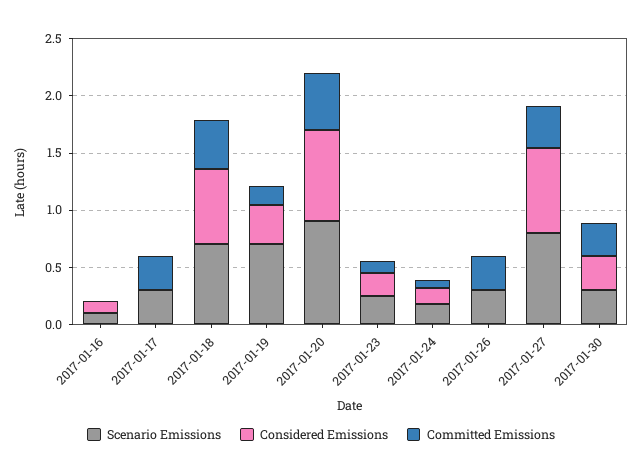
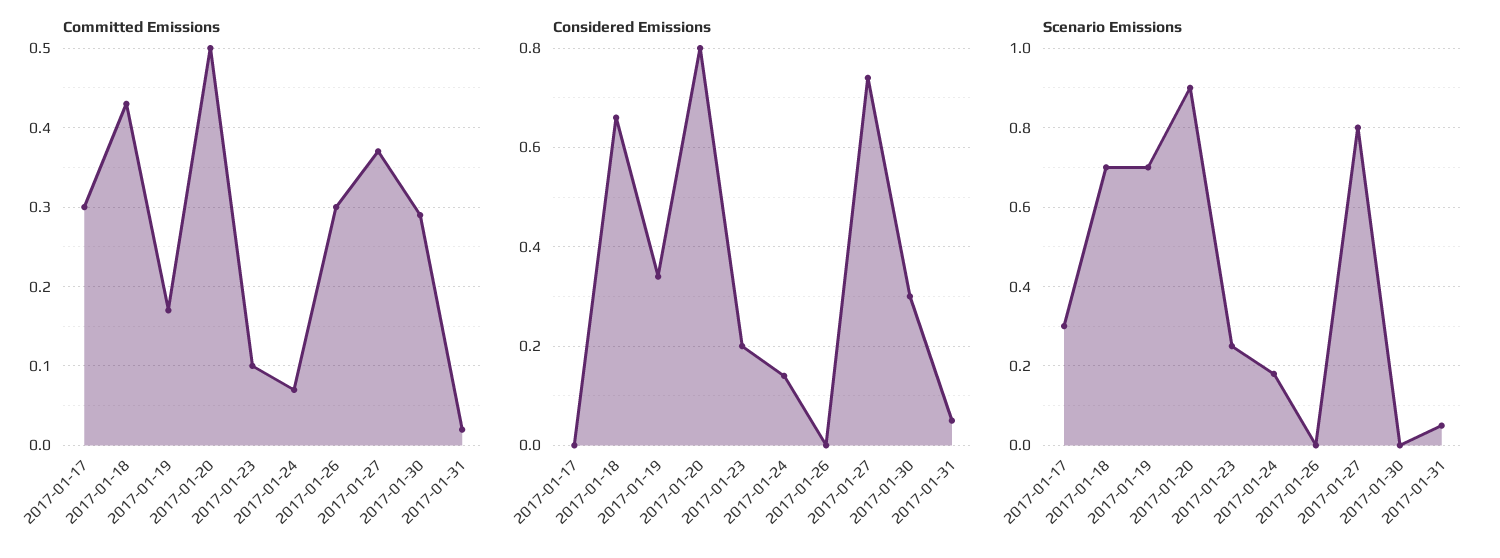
Scenario Emissions, 2017-01-16: 0.1 -> none
Considered Emissions, 2017-01-16: 0.1 -> none
Committed Emissions, 2017-01-16: 0 -> none
Scenario Emissions, 2017-01-26: 0.3 -> 0
Scenario Emissions, 2017-01-30: 0.3 -> 0
Committed Emissions, 2017-01-31: none -> 0.02
Considered Emissions, 2017-01-31: none -> 0.05
Scenario Emissions, 2017-01-31: none -> 0.05

